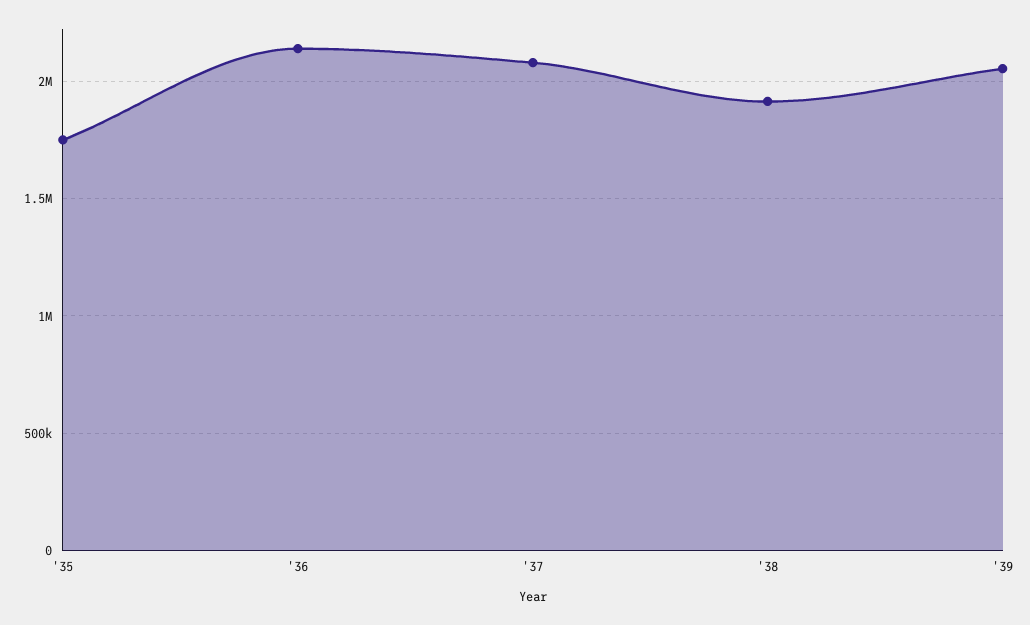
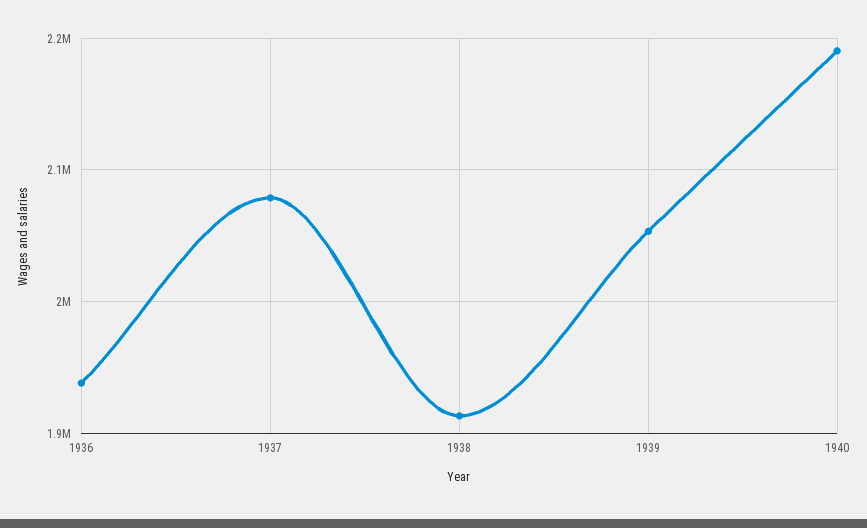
'35: 1750000 -> none
'36: 2150000 -> 1940000
1940: none -> 2190000

